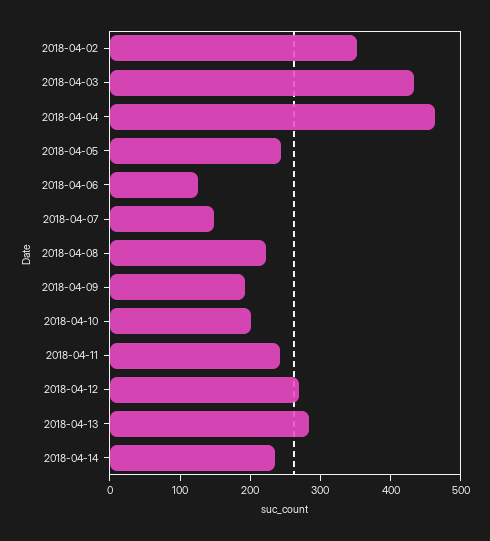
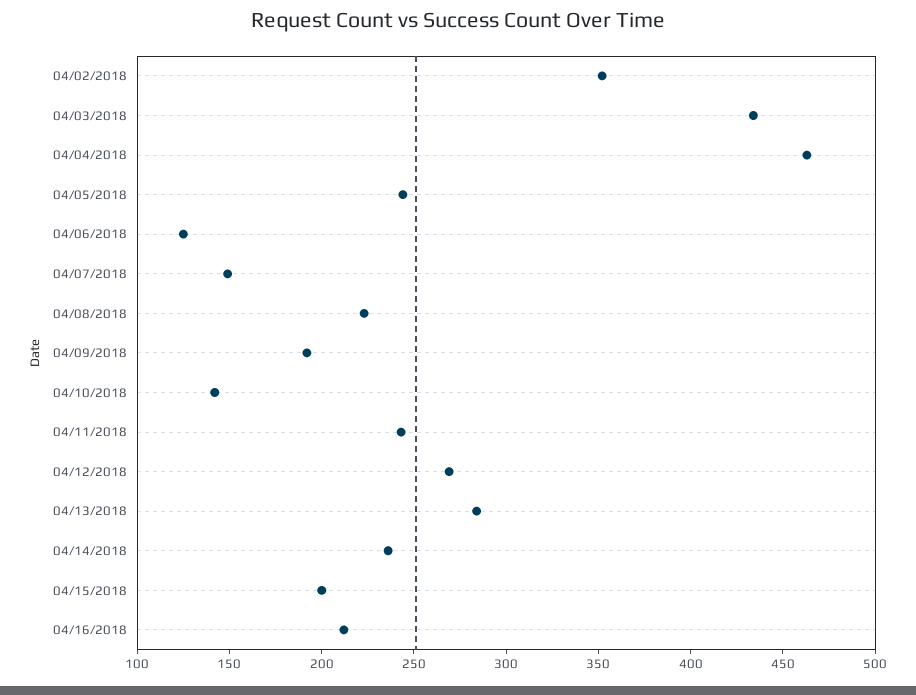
2018-04-10: 200 -> 140
04/15/2018: none -> 200
04/16/2018: none -> 210

